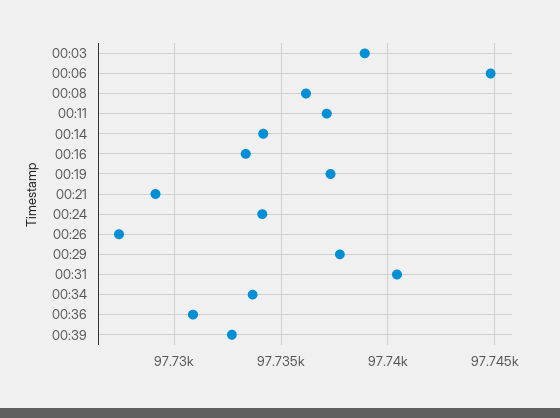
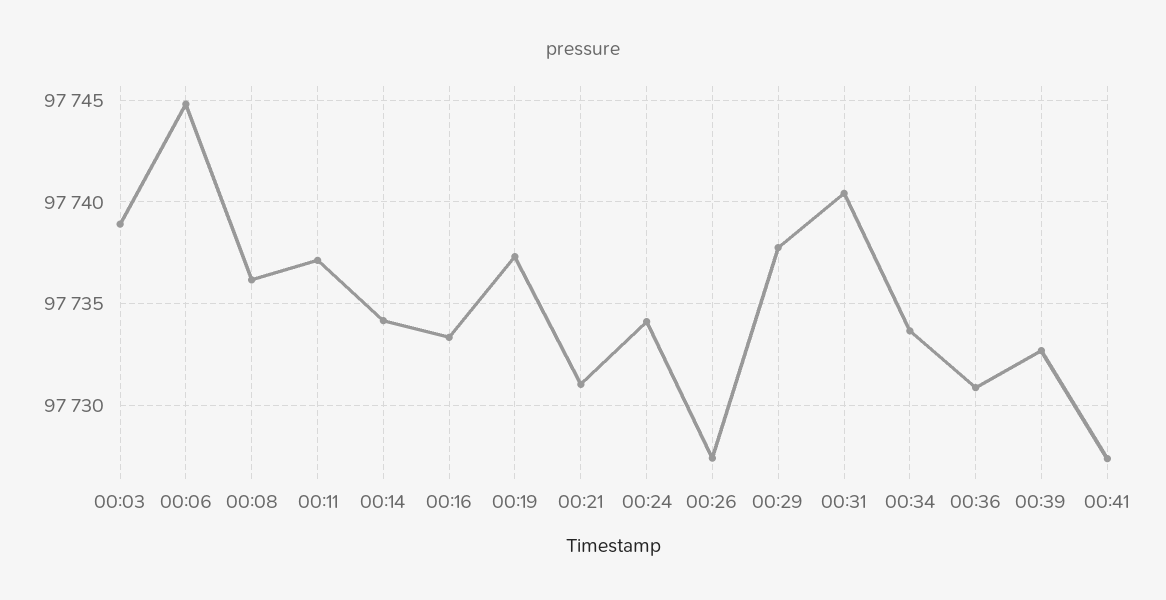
00:21: 97729 -> 97731
00:41: none -> 97727.5

